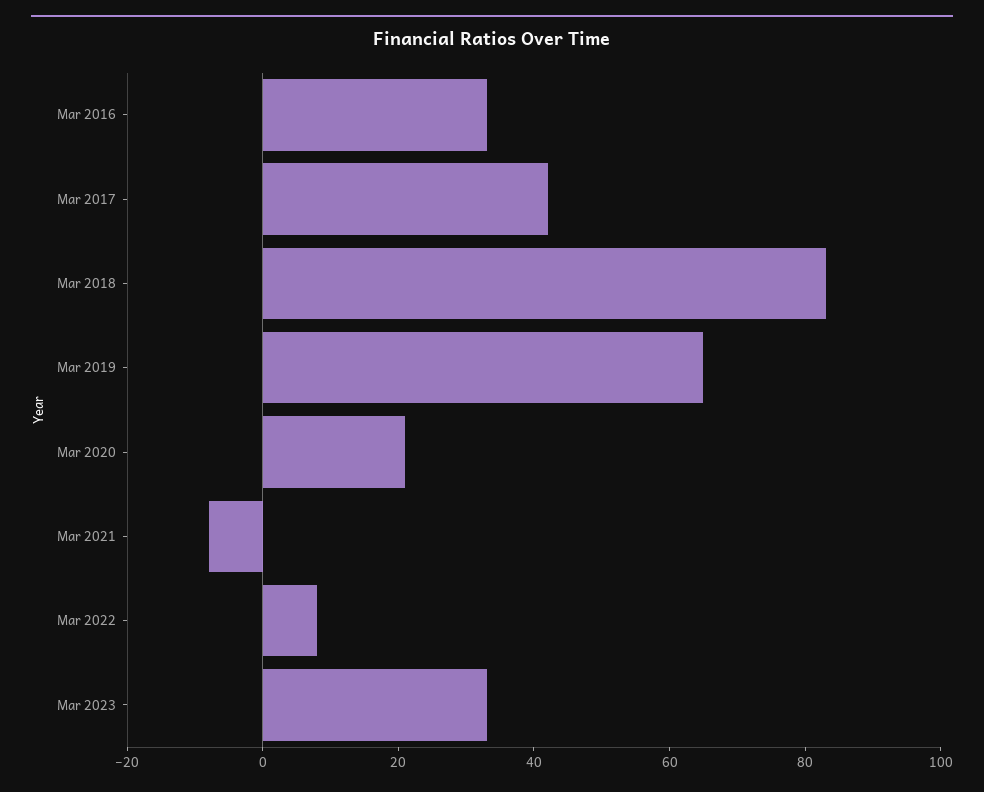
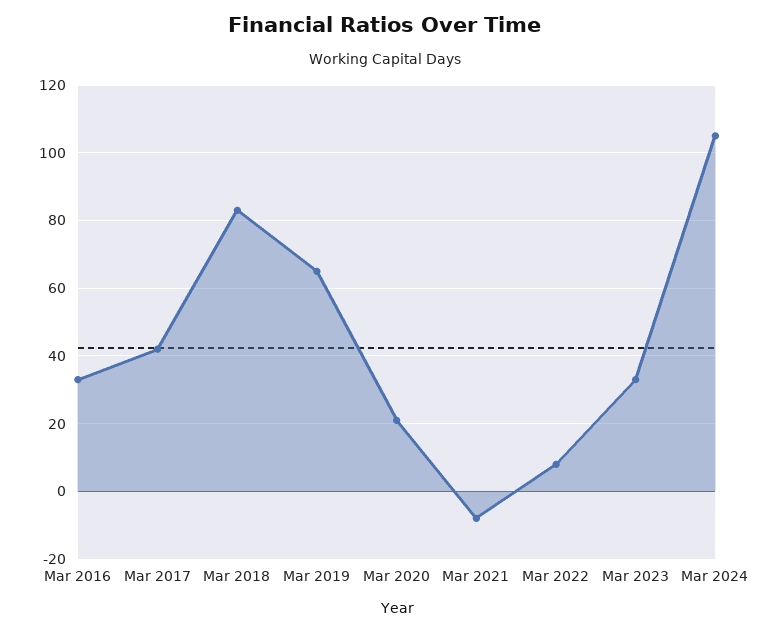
Mar 2024: none -> 105

